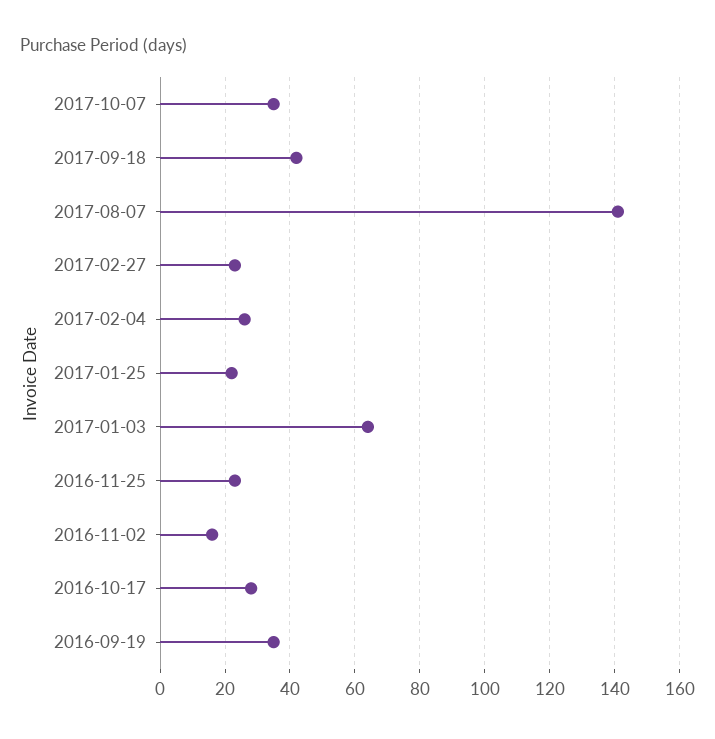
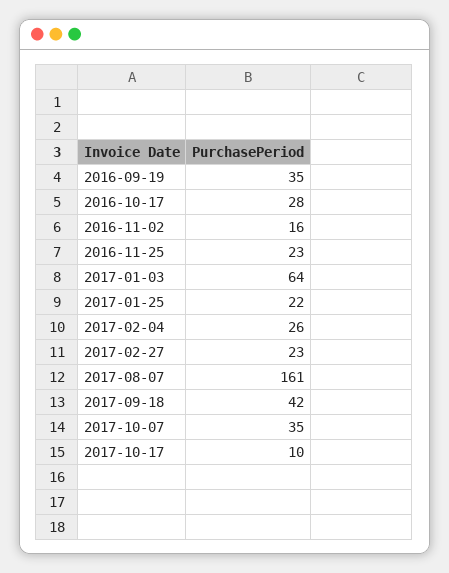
2017-08-07: 140 -> 161
2017-10-17: none -> 10

